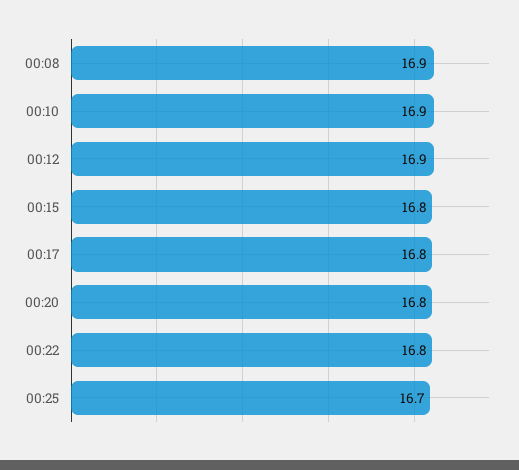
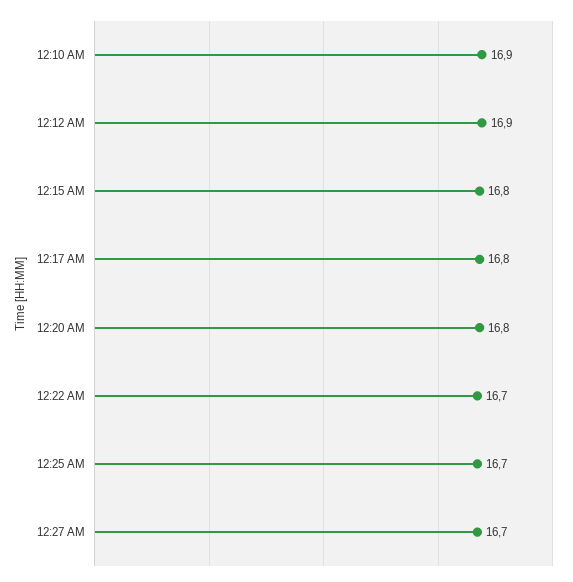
00:08: 16.9 -> none
00:22: 16.8 -> 16.7
12:27 AM: none -> 16.7

